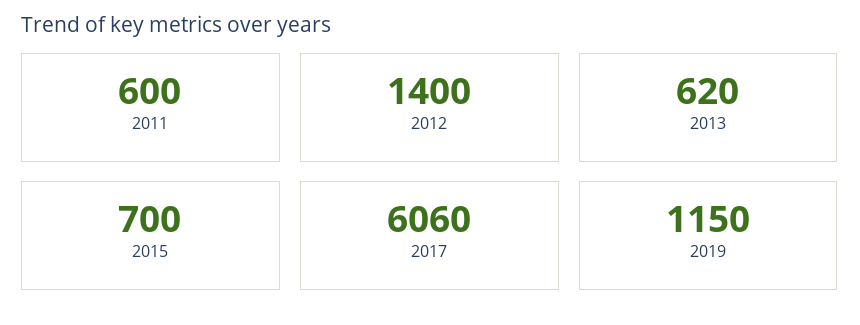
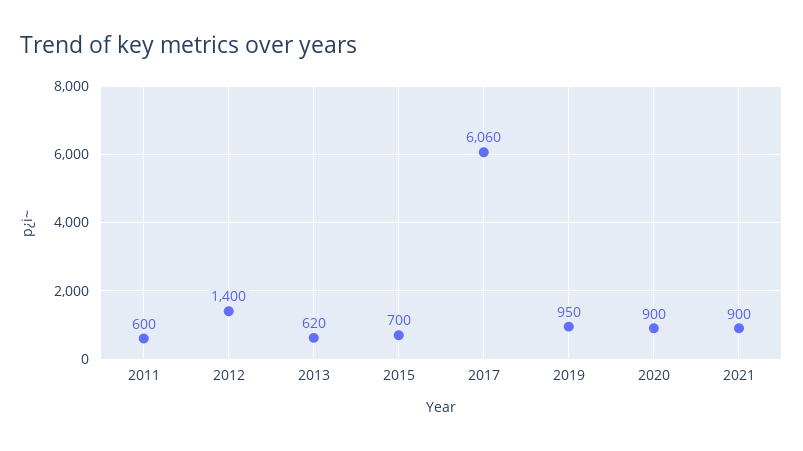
2019: 1150 -> 950
2020: none -> 900
2021: none -> 900

